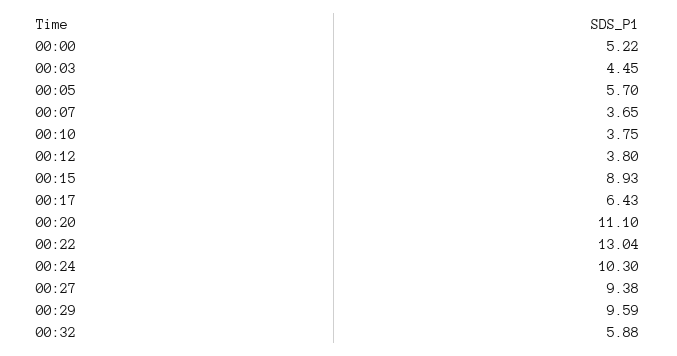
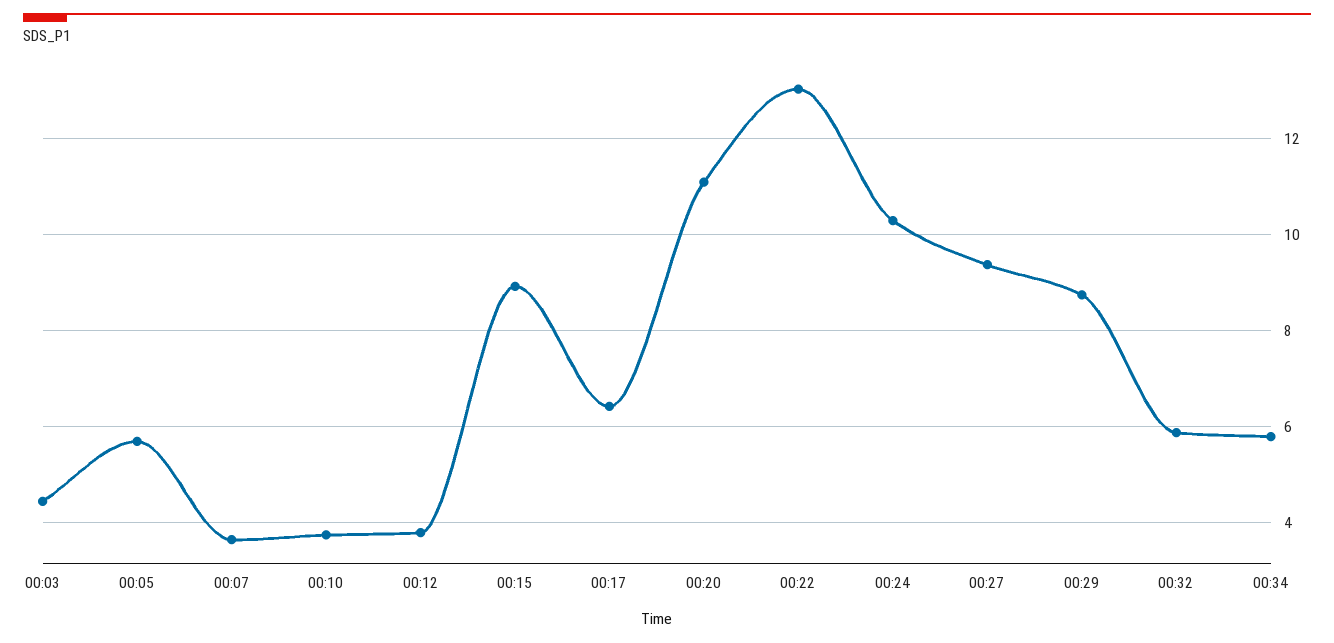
00:00: 5.22 -> none
00:29: 9.59 -> 8.8
00:34: none -> 5.8

